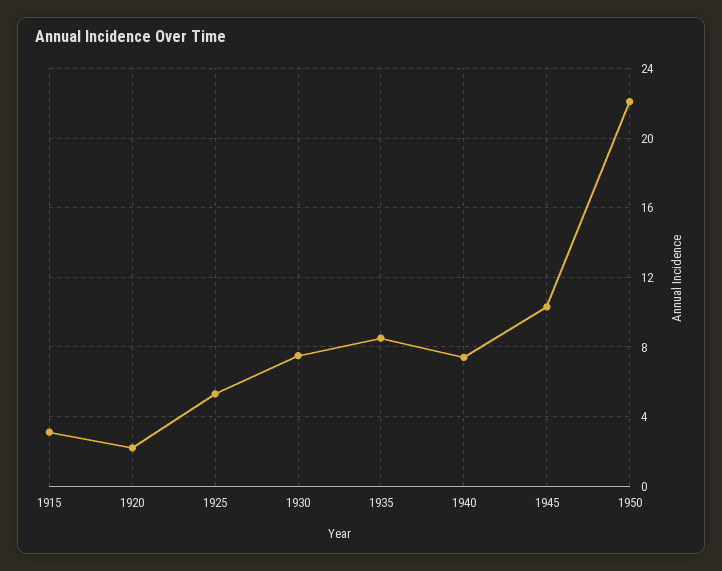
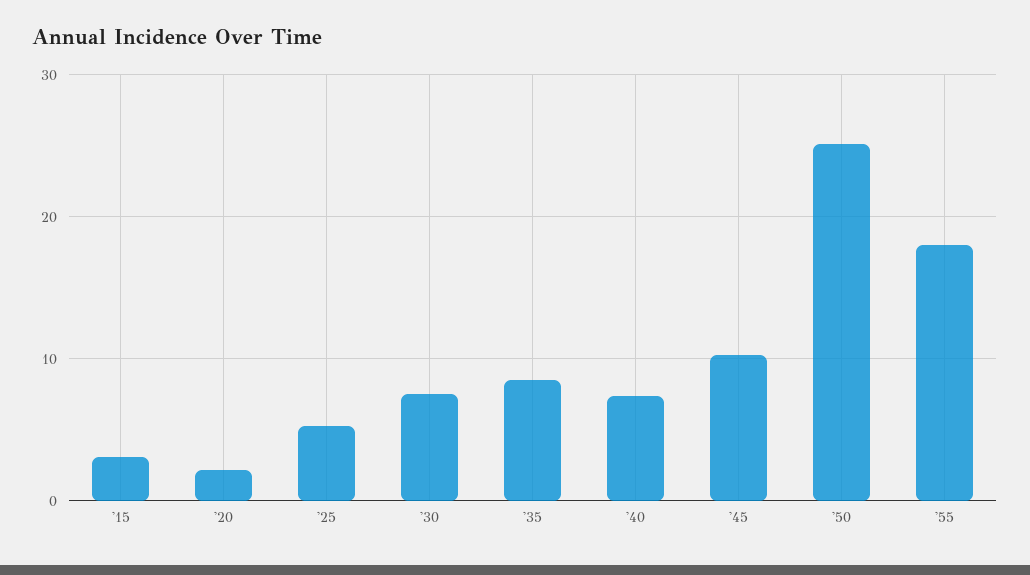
1950: 22 -> 25
'55: none -> 18

